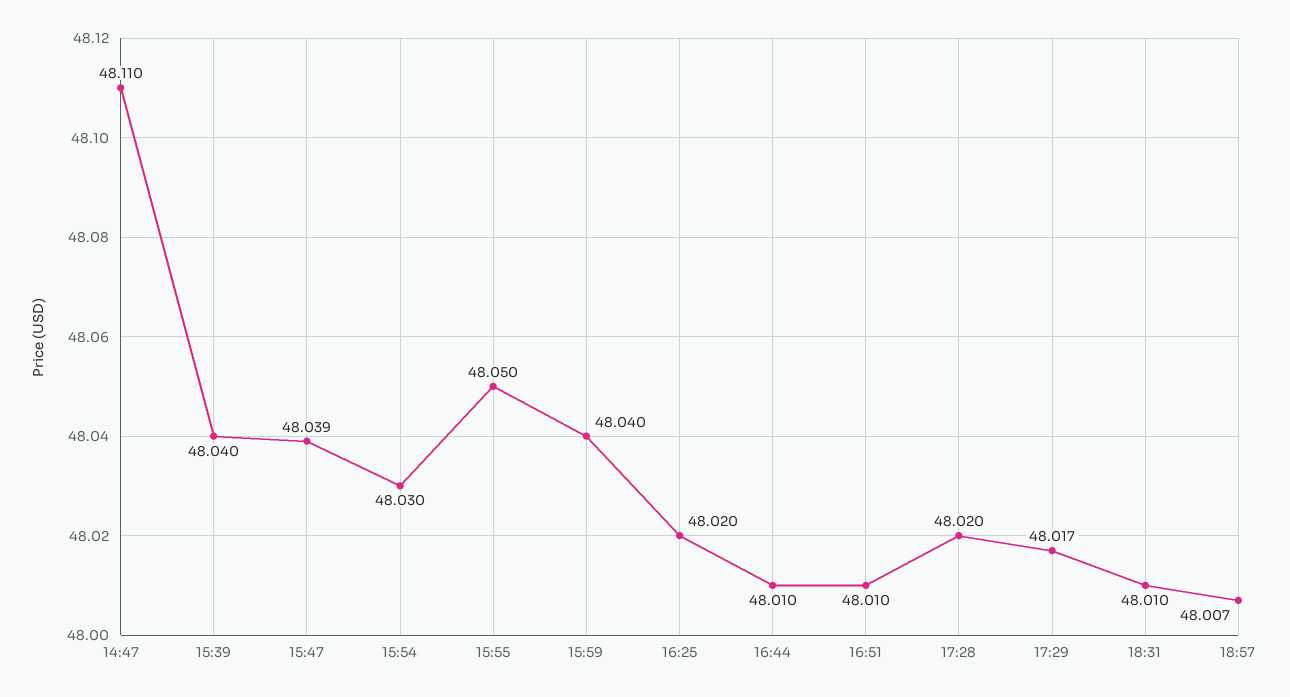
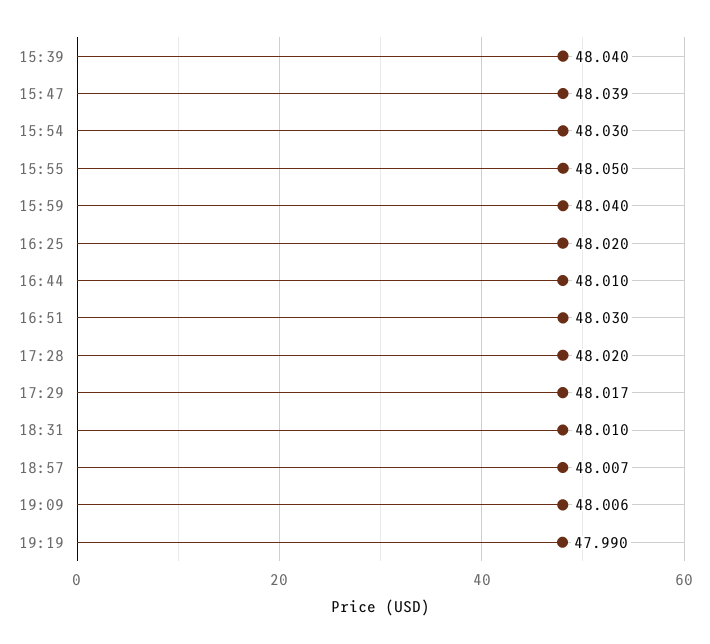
14:47: 48.11 -> none
16:51: 48.01 -> 48.03
19:09: none -> 48.006
19:19: none -> 47.99

